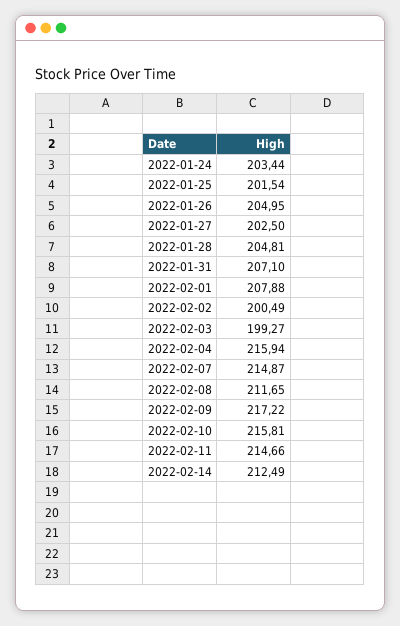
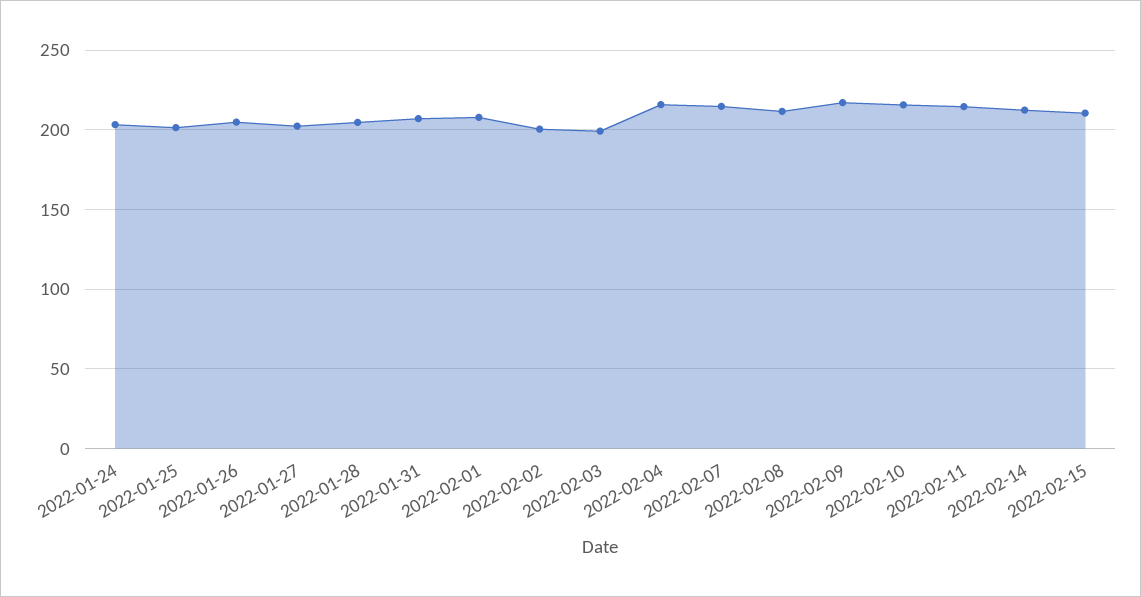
2022-02-15: none -> 210

